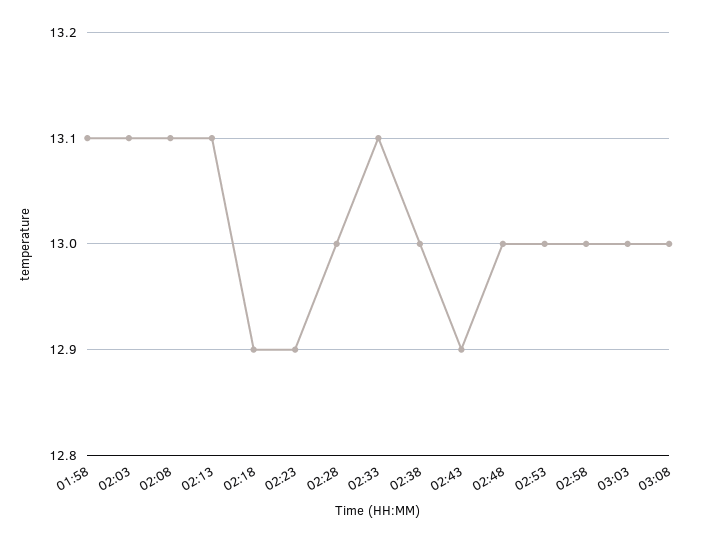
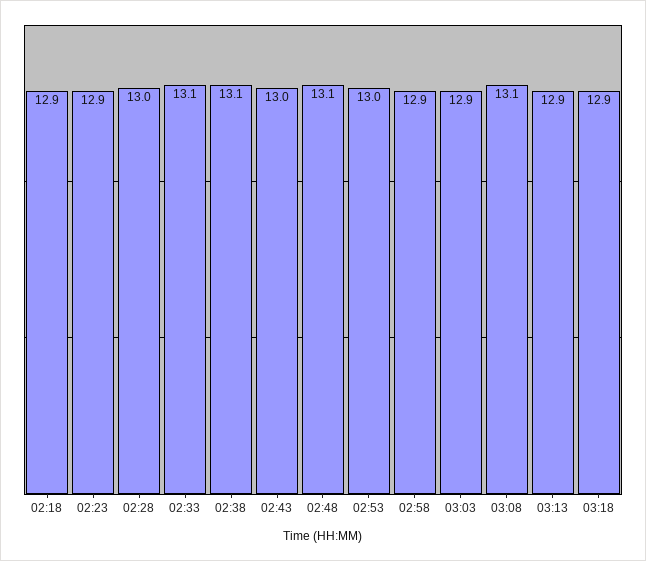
01:58: 13.1 -> none
02:03: 13.1 -> none
02:08: 13.1 -> none
02:13: 13.1 -> none
02:38: 13 -> 13.1
02:43: 12.9 -> 13
02:48: 13 -> 13.1
02:58: 13 -> 12.9
03:03: 13 -> 12.9
03:08: 13 -> 13.1
03:13: none -> 12.9
03:18: none -> 12.9

